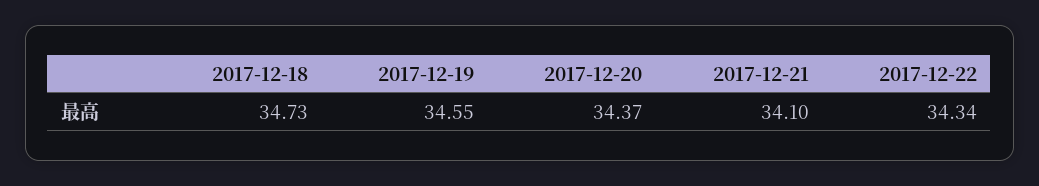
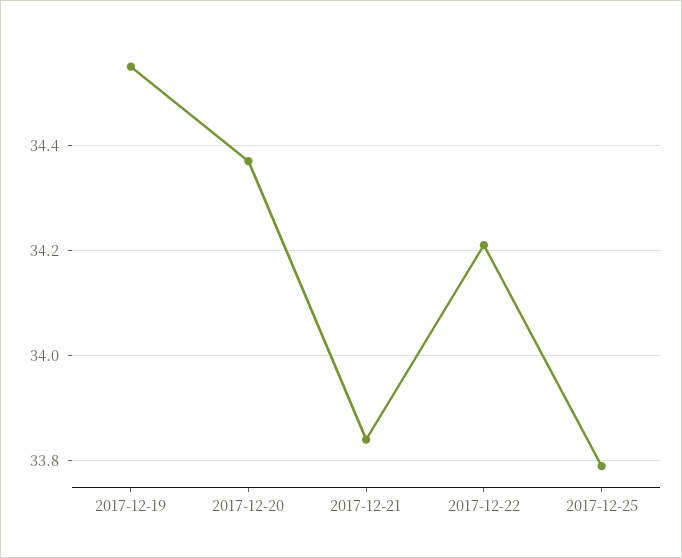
2017-12-18: 34.73 -> none
2017-12-21: 34.1 -> 33.85
2017-12-22: 34.34 -> 34.2
2017-12-25: none -> 33.8

